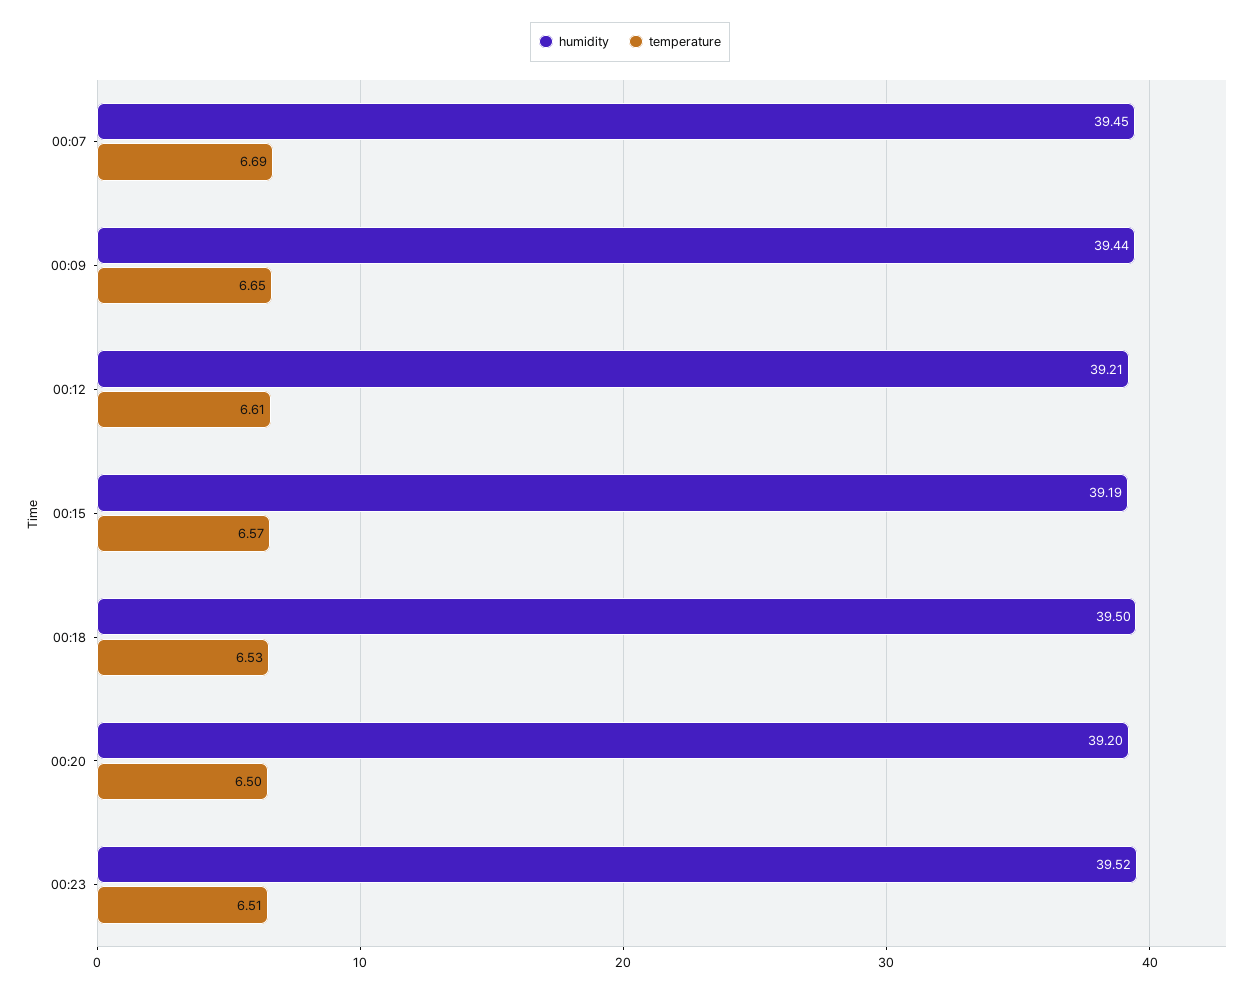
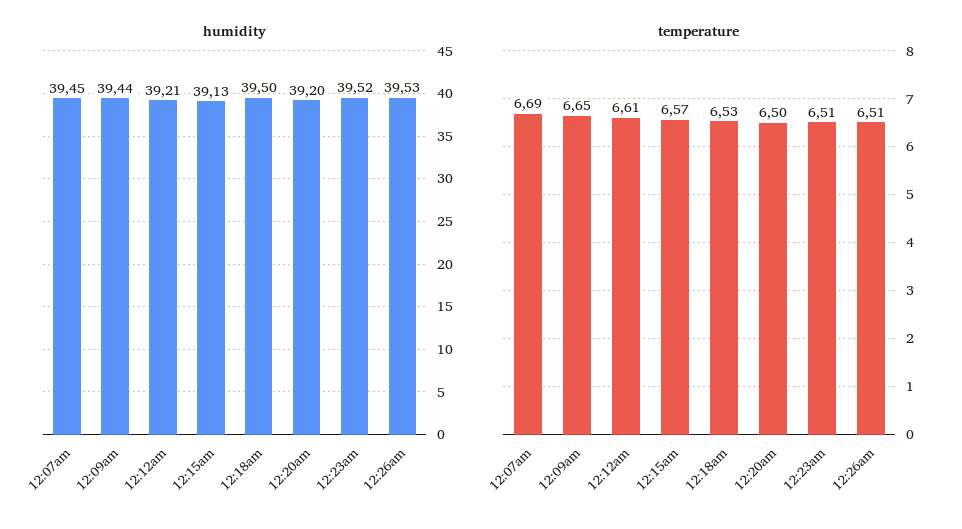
humidity, 00:15: 39.19 -> 39.13
humidity, 12:26am: none -> 39.53
temperature, 12:26am: none -> 6.51

